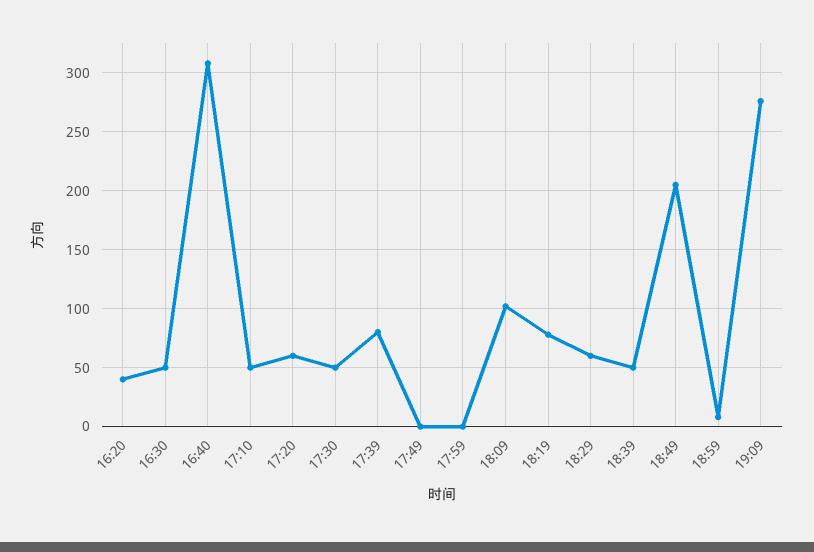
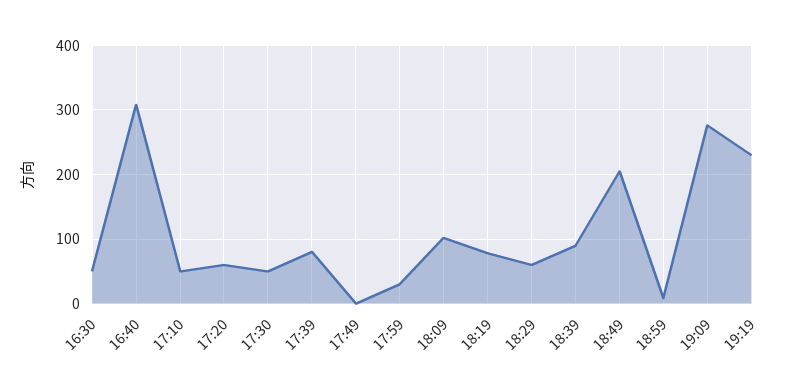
16:20: 40 -> none
17:59: 0 -> 30
18:39: 50 -> 90
19:19: none -> 230

